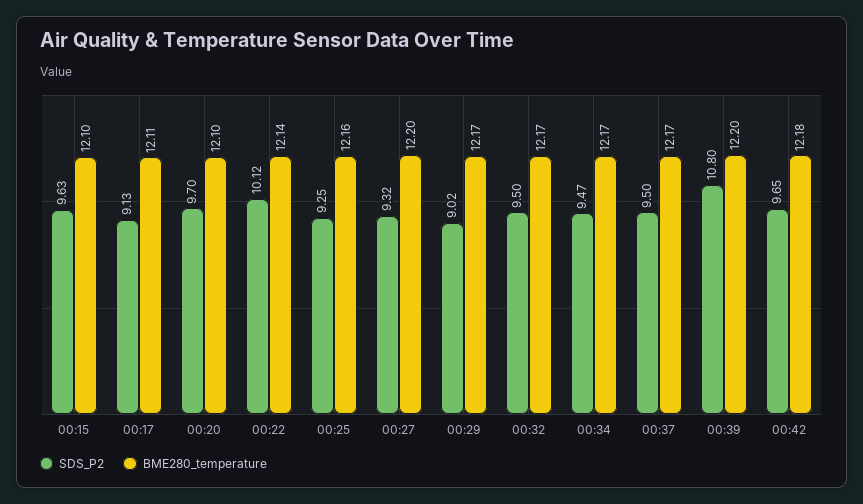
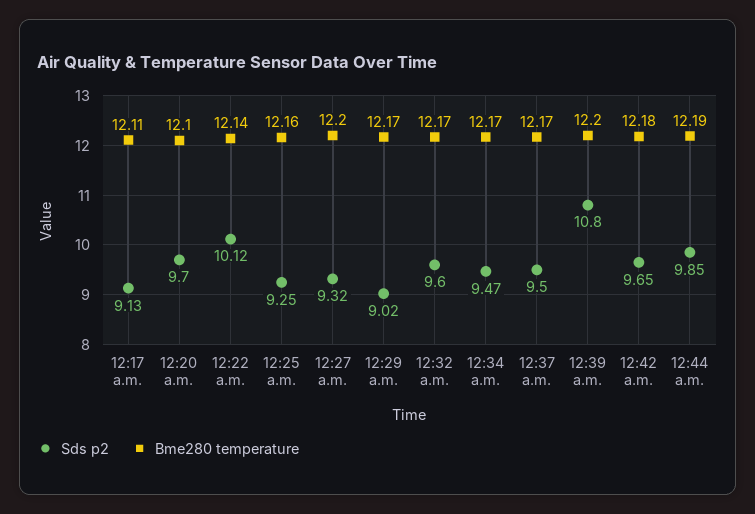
SDS_P2, 00:15: 9.63 -> none
BME280_temperature, 00:15: 12.1 -> none
SDS_P2, 00:32: 9.5 -> 9.6
SDS_P2, 12:44 a.m.: none -> 9.85
BME280_temperature, 12:44 a.m.: none -> 12.19

